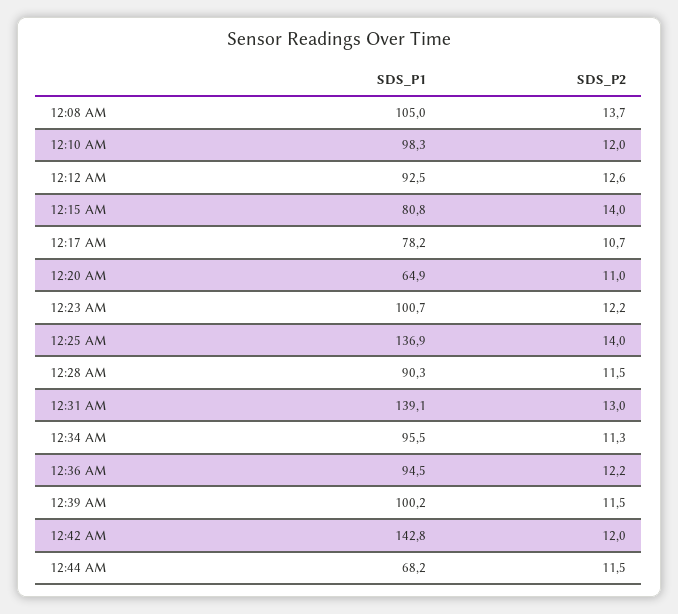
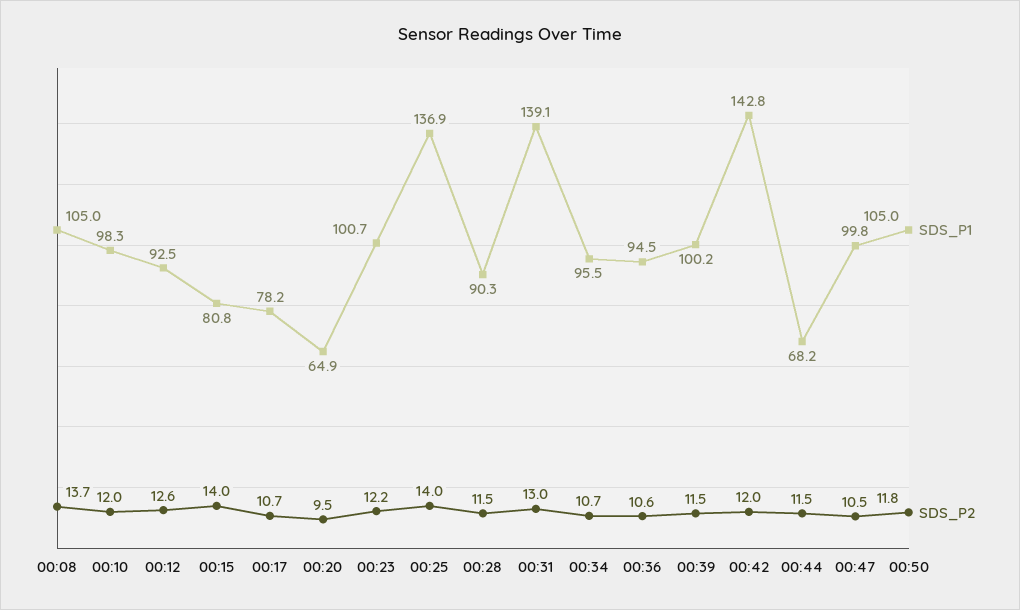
SDS_P2, 12:20 AM: 11 -> 9.5
SDS_P2, 12:34 AM: 11.3 -> 10.7
SDS_P2, 12:36 AM: 12.2 -> 10.6
SDS_P1, 00:47: none -> 99.8
SDS_P2, 00:47: none -> 10.5
SDS_P1, 00:50: none -> 105
SDS_P2, 00:50: none -> 11.8

